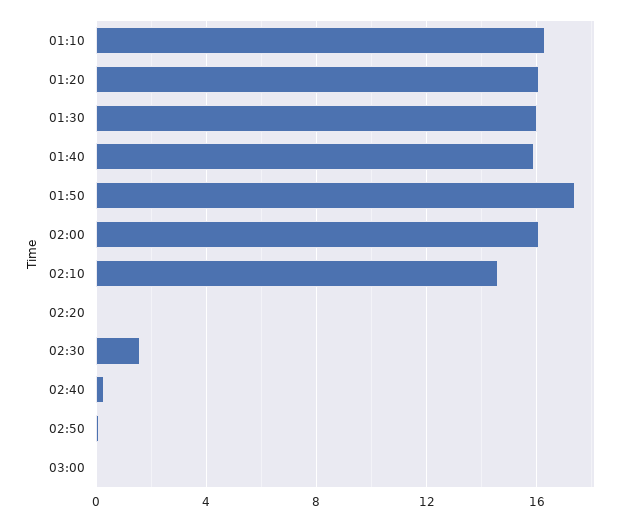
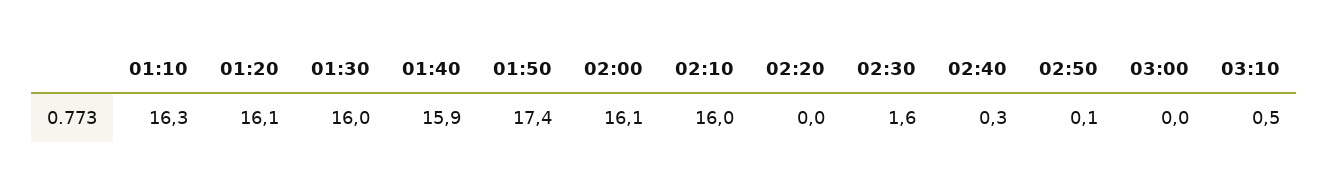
02:10: 14.5 -> 16
03:10: none -> 0.5

